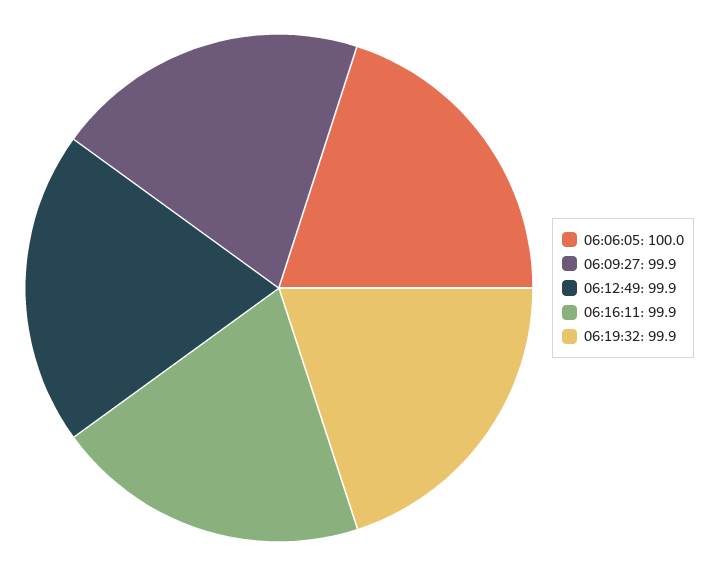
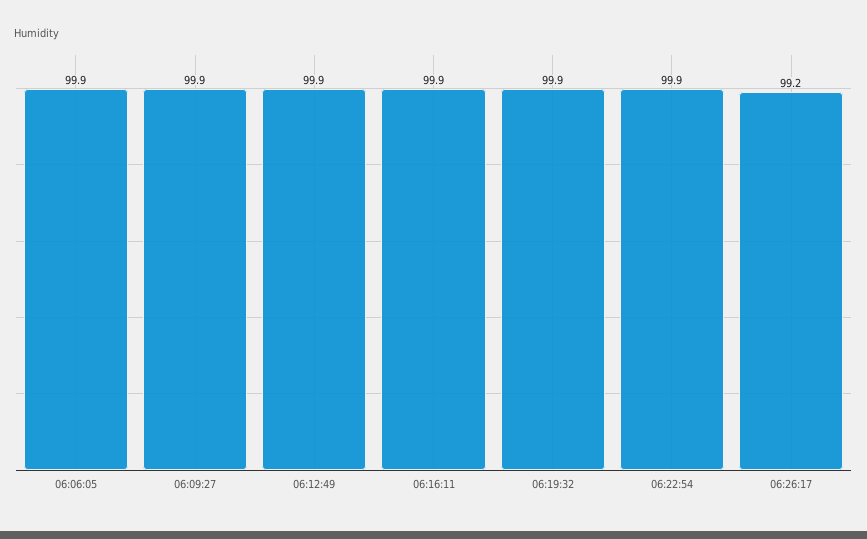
06:06:05: 100 -> 99.9
06:22:54: none -> 99.9
06:26:17: none -> 99.2

